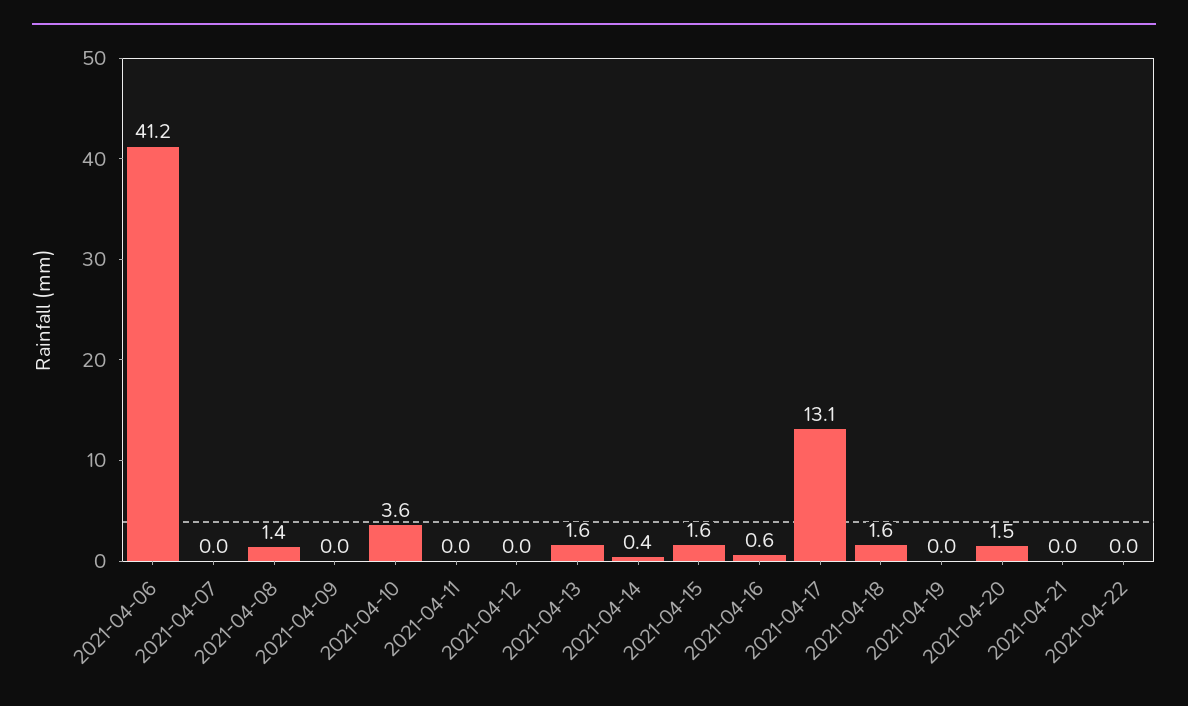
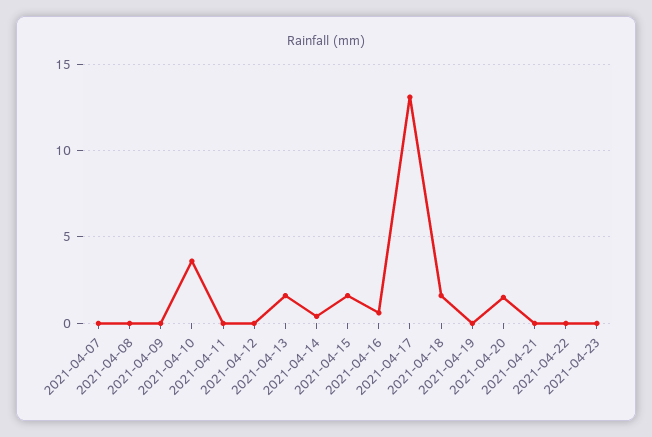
2021-04-06: 41.2 -> none
2021-04-08: 1.4 -> 0
2021-04-23: none -> 0

